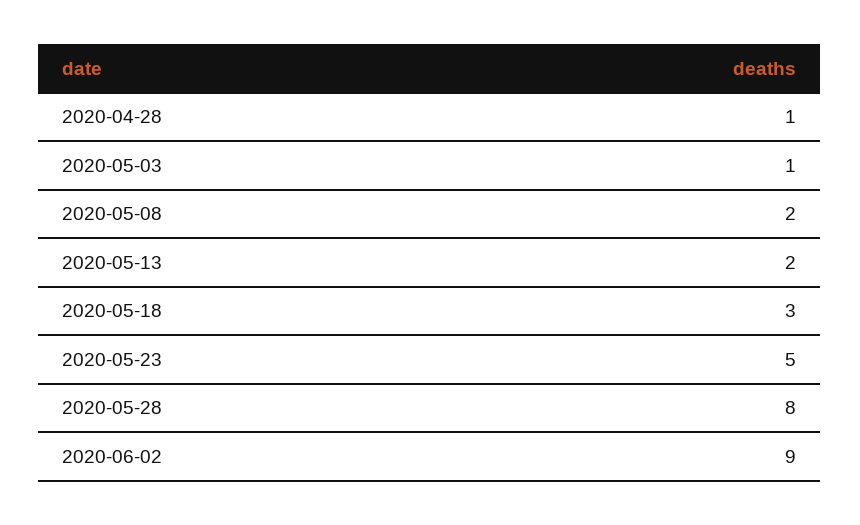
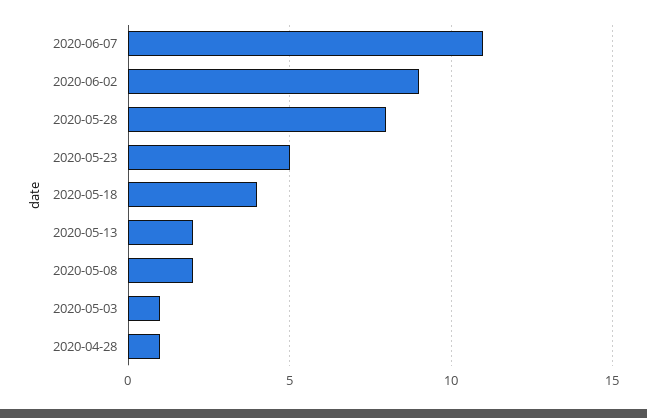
2020-05-18: 3 -> 4
2020-06-07: none -> 11

